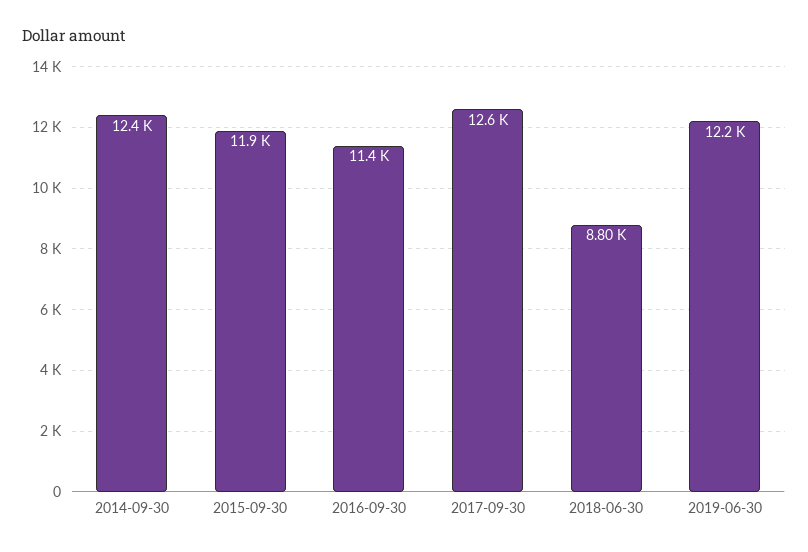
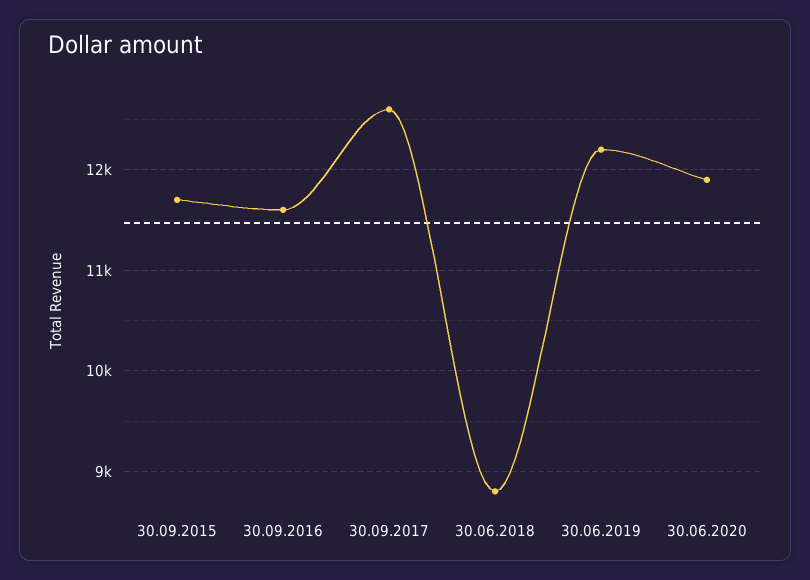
2014-09-30: 12400 -> none
2015-09-30: 11900 -> 11700
2016-09-30: 11400 -> 11600
30.06.2020: none -> 11900

